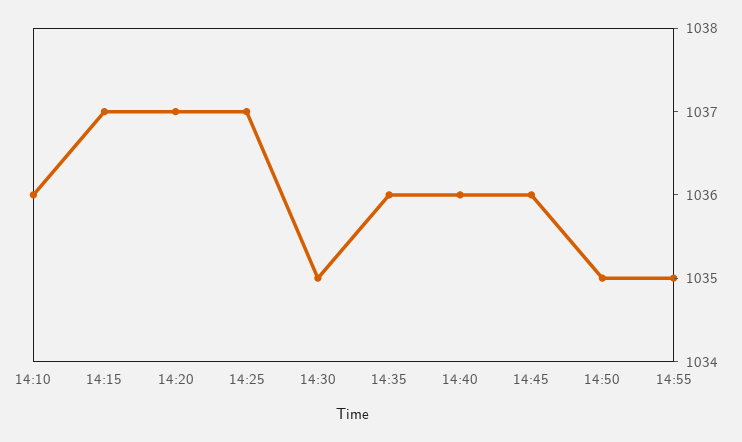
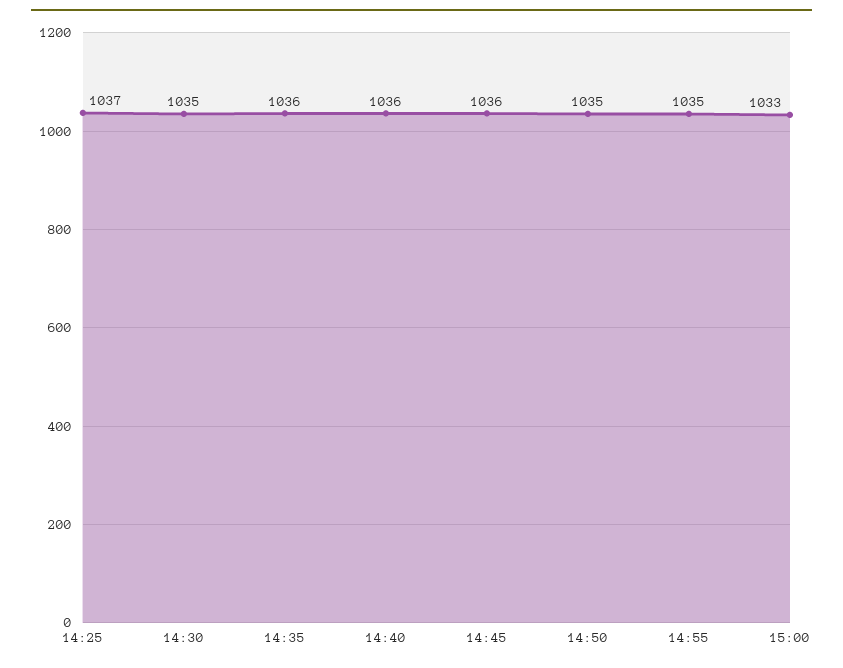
14:10: 1036 -> none
14:15: 1037 -> none
14:20: 1037 -> none
15:00: none -> 1033

